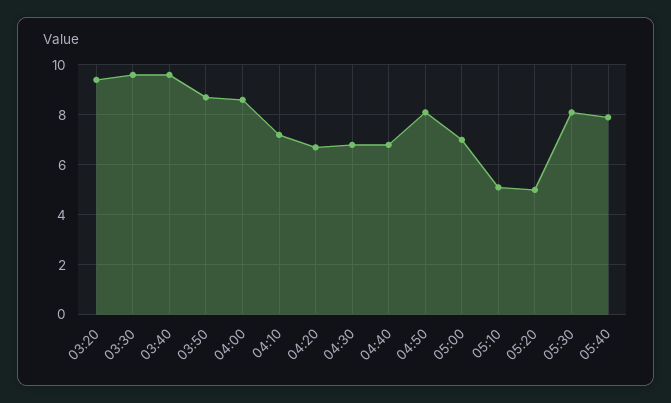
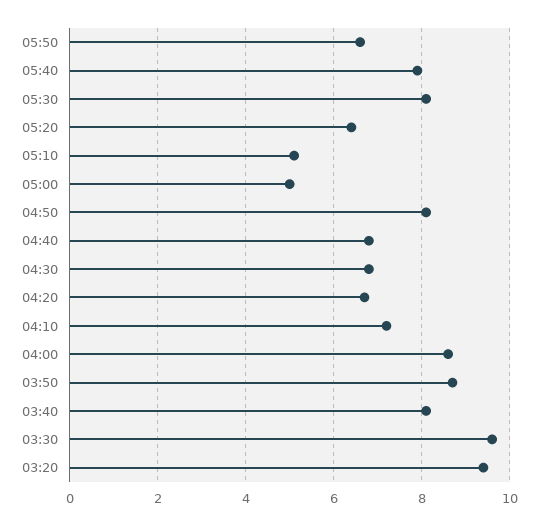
03:40: 9.5 -> 8
05:00: 7 -> 5
05:20: 5 -> 6.5
05:50: none -> 6.5

